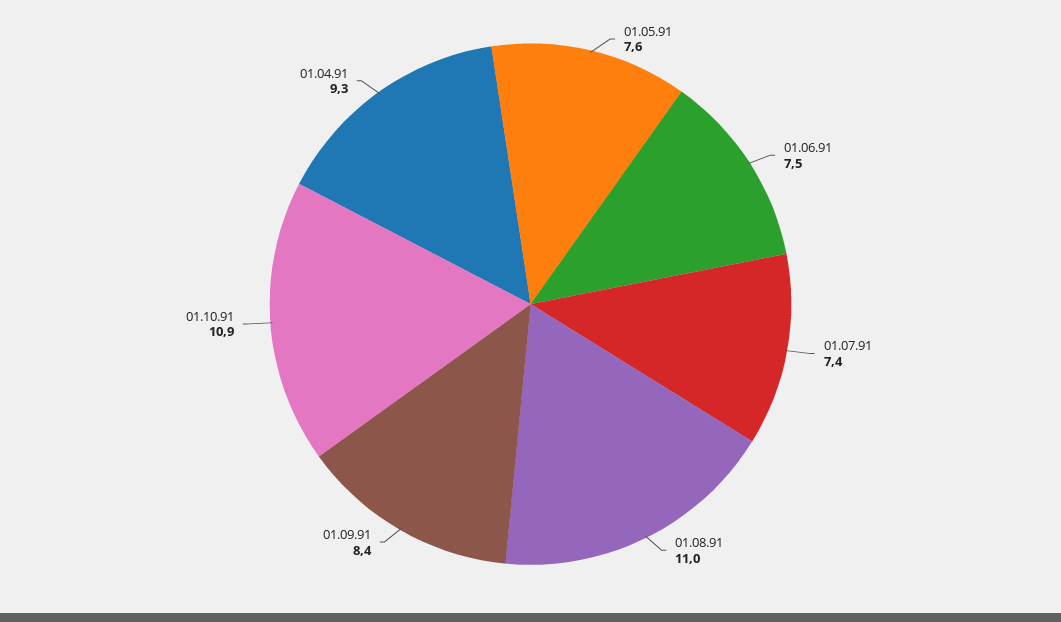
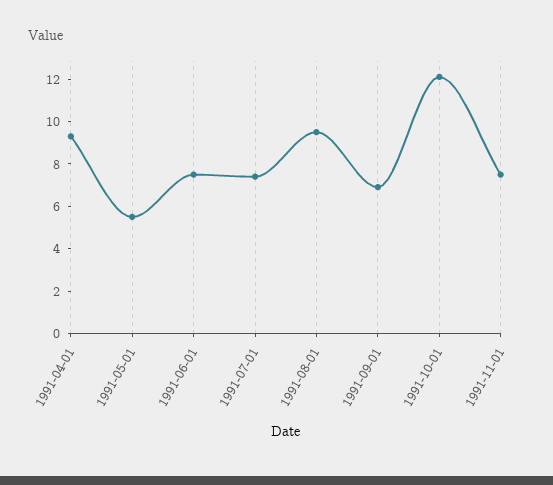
01.05.91: 7.6 -> 5.5
01.08.91: 11 -> 9.5
01.09.91: 8.4 -> 7
01.10.91: 10.9 -> 12
1991-11-01: none -> 7.5

